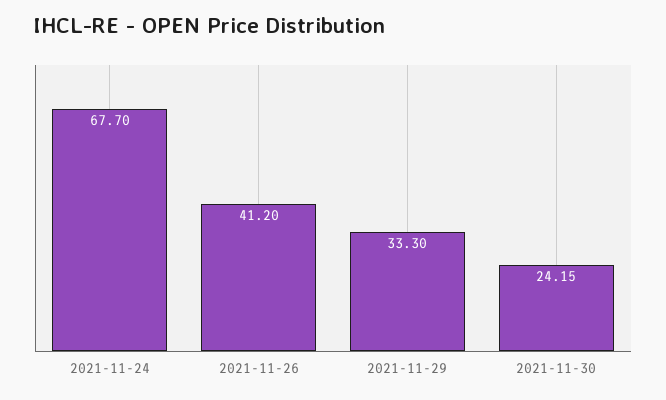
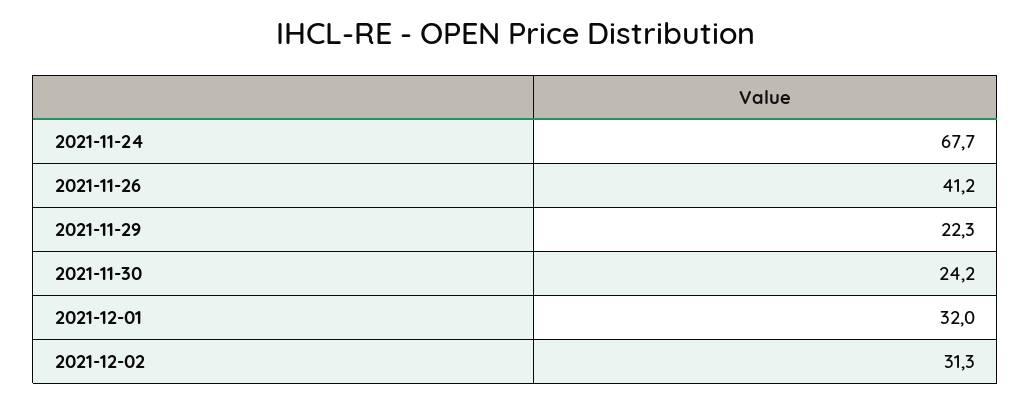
2021-11-29: 33.3 -> 22.3
2021-12-01: none -> 32
2021-12-02: none -> 31.3

